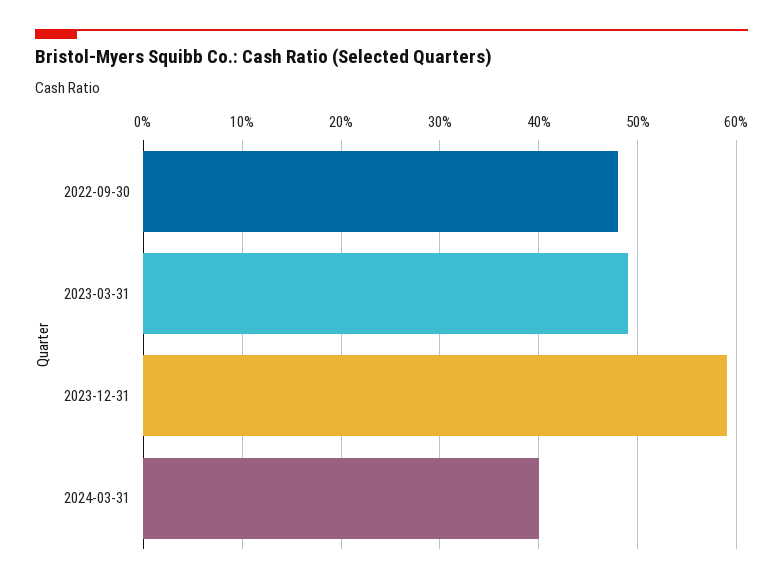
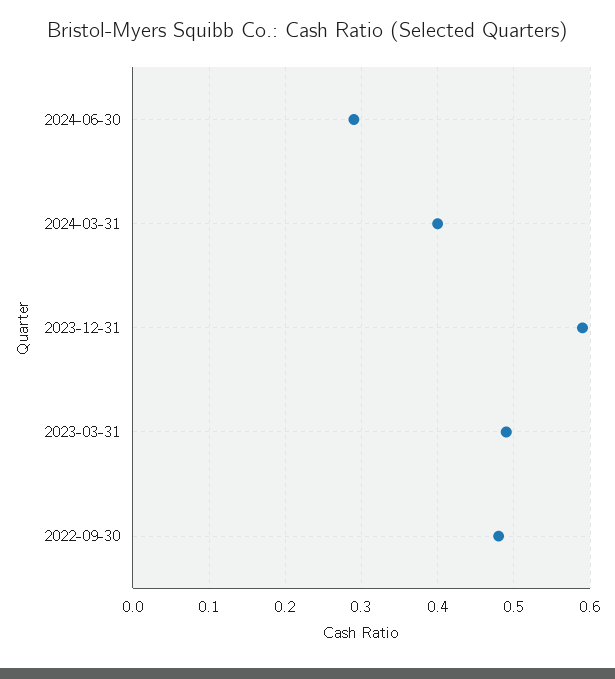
2024-06-30: none -> 0.29

